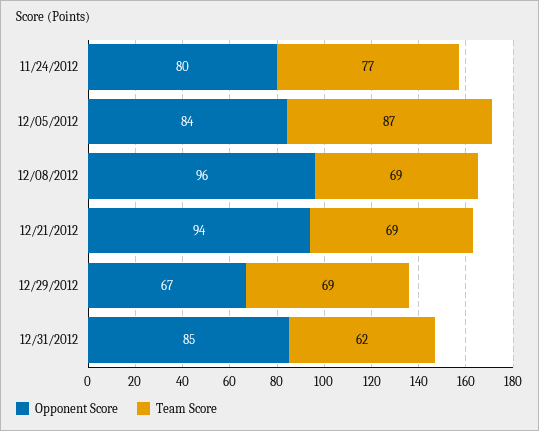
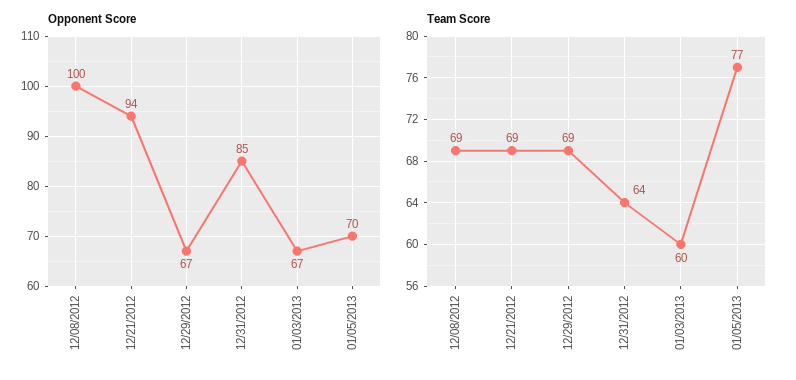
Opponent Score, 11/24/2012: 80 -> none
Team Score, 11/24/2012: 77 -> none
Opponent Score, 12/05/2012: 84 -> none
Team Score, 12/05/2012: 87 -> none
Opponent Score, 12/08/2012: 96 -> 100
Team Score, 12/31/2012: 62 -> 64
Opponent Score, 01/03/2013: none -> 67
Opponent Score, 01/05/2013: none -> 70
Team Score, 01/03/2013: none -> 60
Team Score, 01/05/2013: none -> 77

